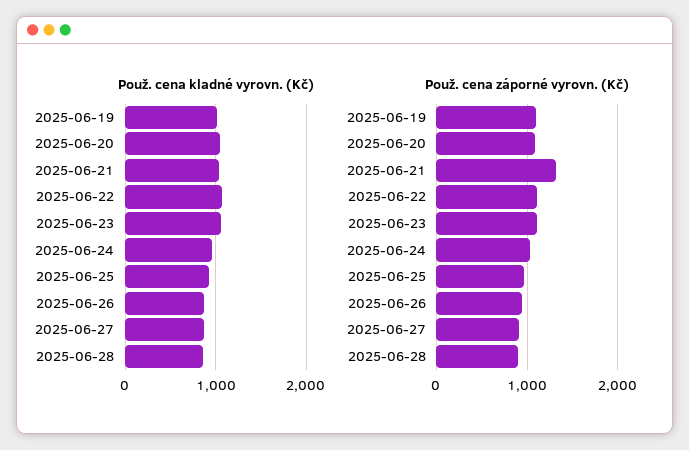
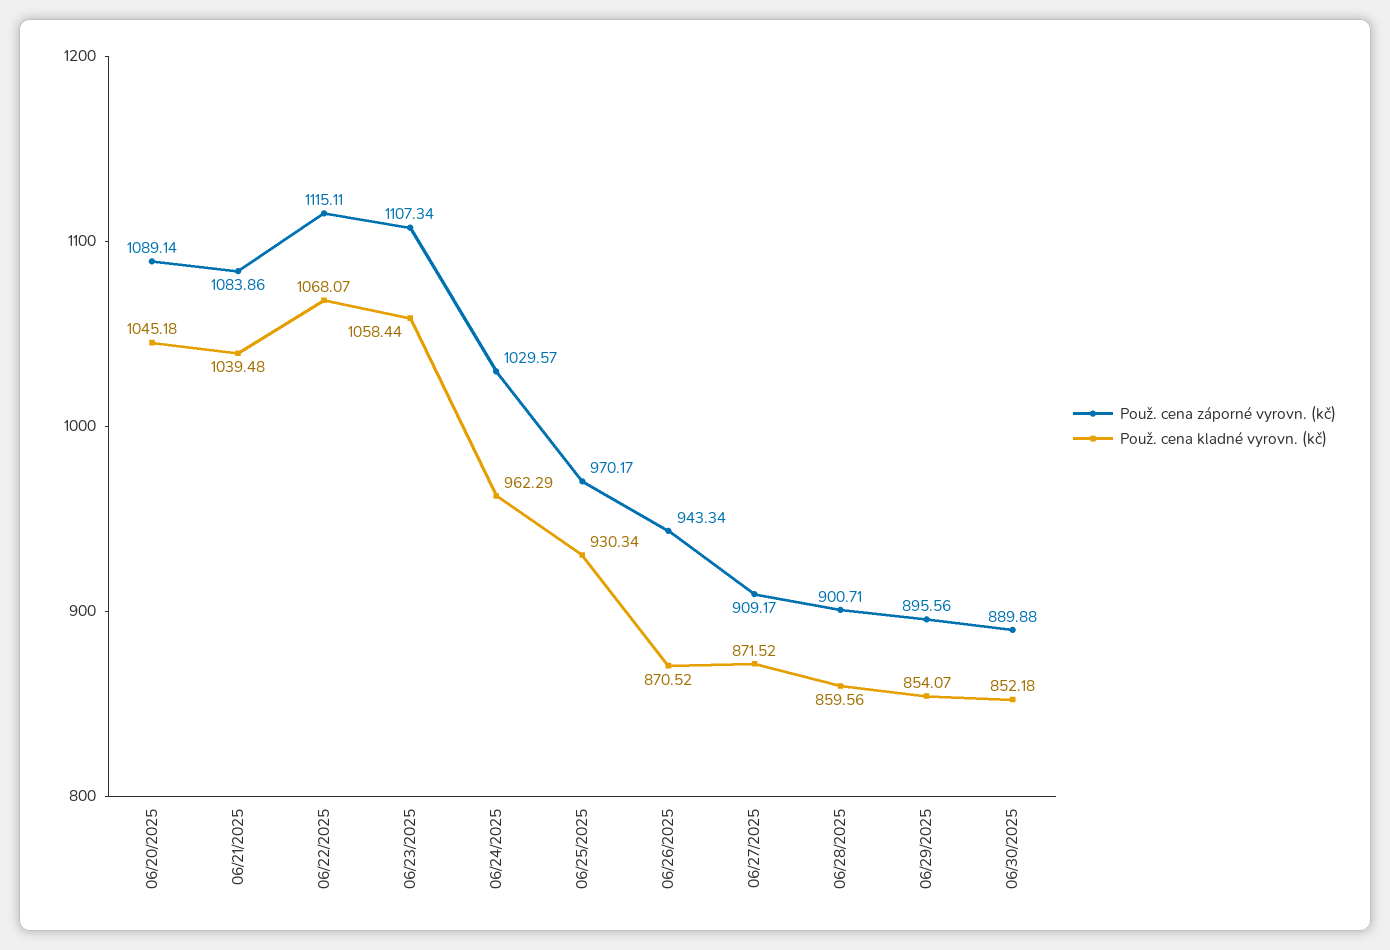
Použ. cena kladné vyrovn. (Kč), 2025-06-19: 1000 -> none
Použ. cena záporné vyrovn. (Kč), 2025-06-19: 1100 -> none
Použ. cena záporné vyrovn. (Kč), 2025-06-21: 1300 -> 1083.86
Použ. cena záporné vyrovn. (Kč), 06/29/2025: none -> 895.56
Použ. cena kladné vyrovn. (Kč), 06/29/2025: none -> 854.07
Použ. cena záporné vyrovn. (Kč), 06/30/2025: none -> 889.88
Použ. cena kladné vyrovn. (Kč), 06/30/2025: none -> 852.18

